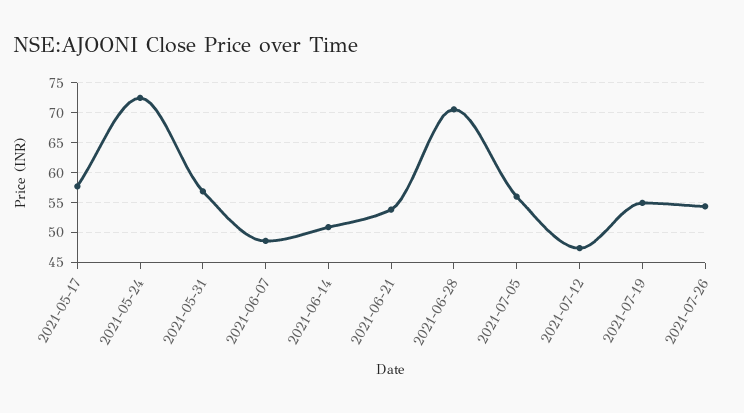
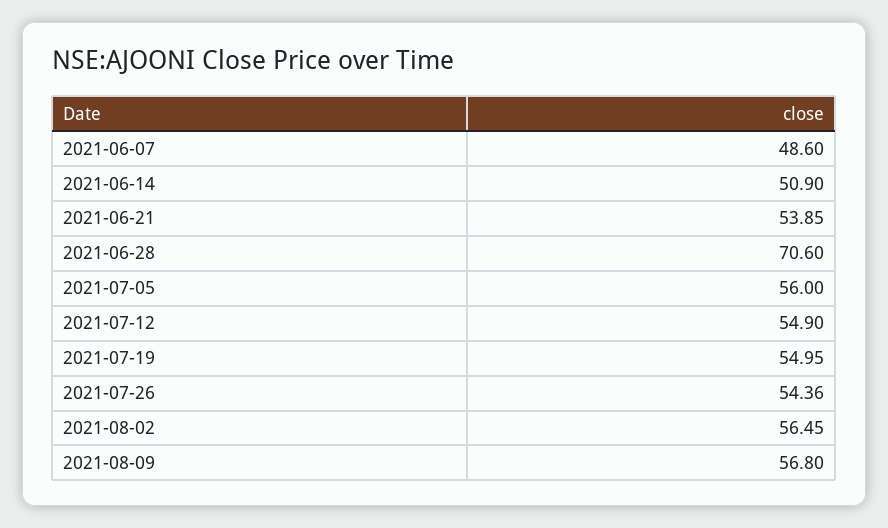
2021-05-17: 57.5 -> none
2021-05-24: 72.5 -> none
2021-05-31: 57.5 -> none
2021-07-12: 47.5 -> 54.9
2021-08-02: none -> 56.45
2021-08-09: none -> 56.8

